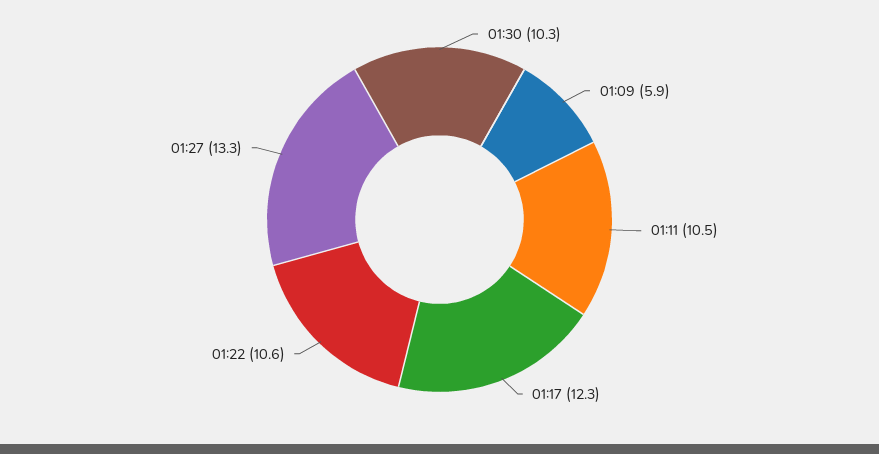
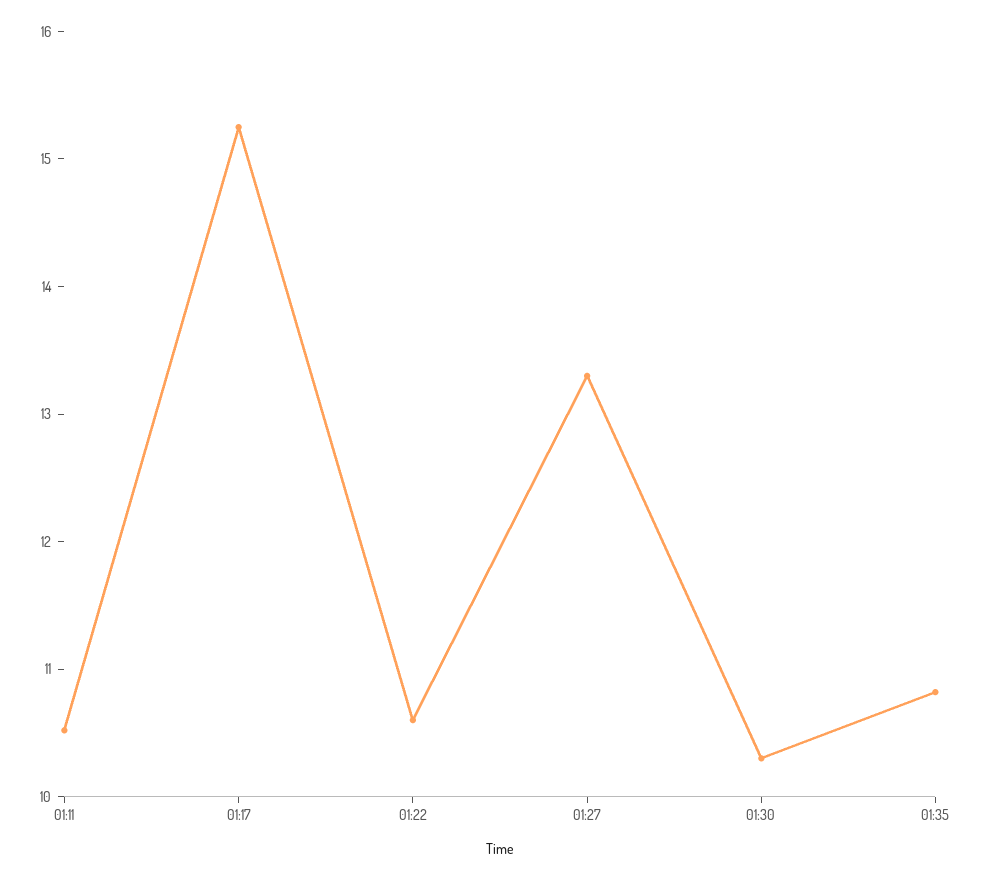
01:09: 5.9 -> none
01:17: 12.3 -> 15.2
01:35: none -> 10.8

